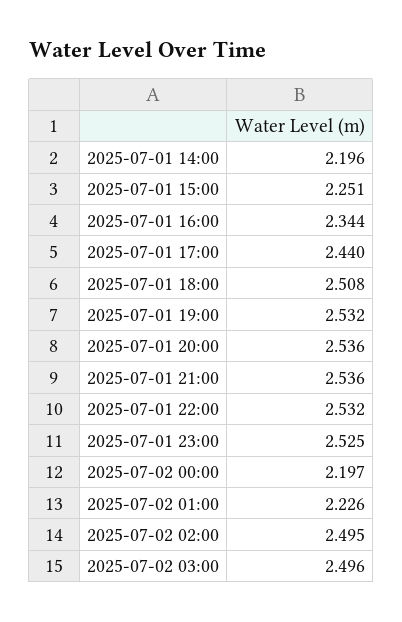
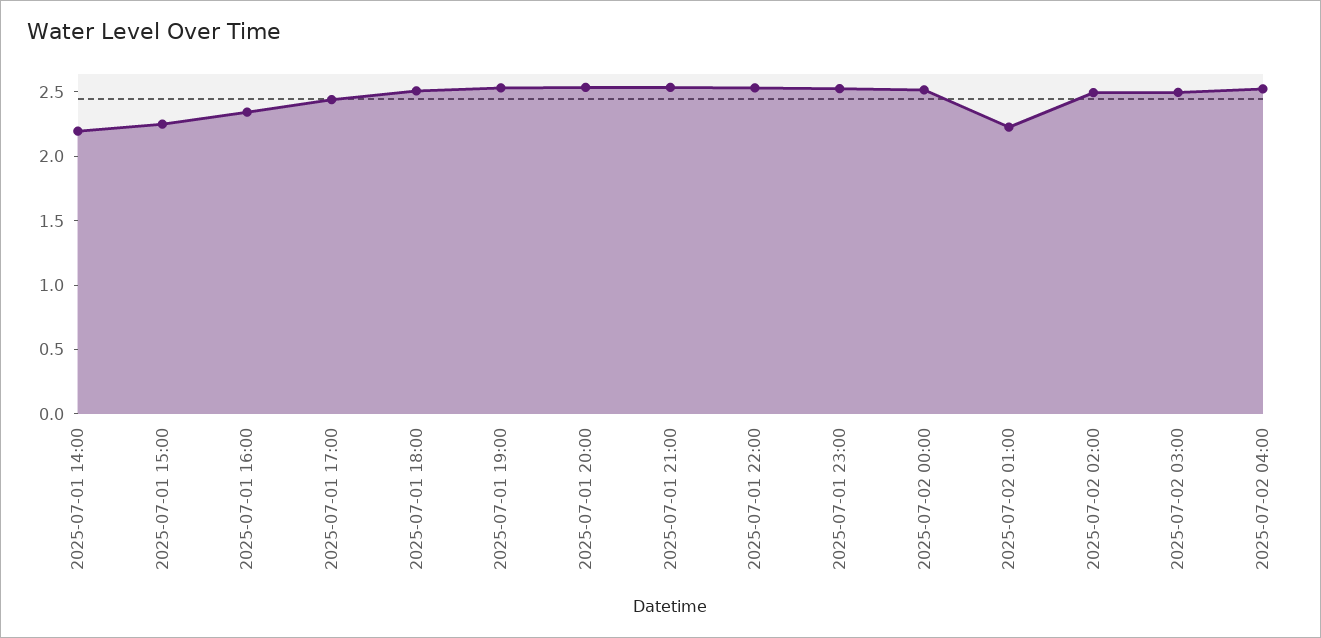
2025-07-02 00:00: 2.197 -> 2.5
2025-07-02 04:00: none -> 2.5

